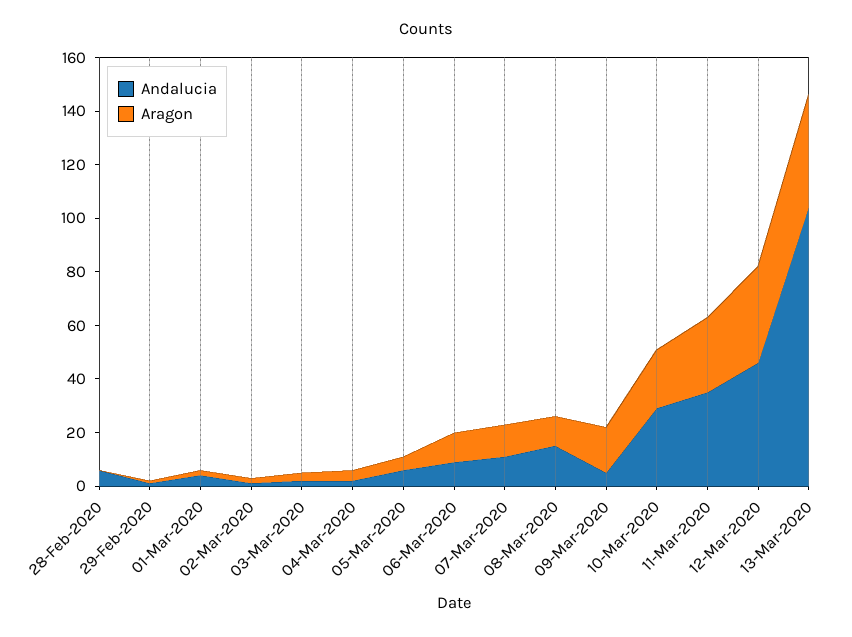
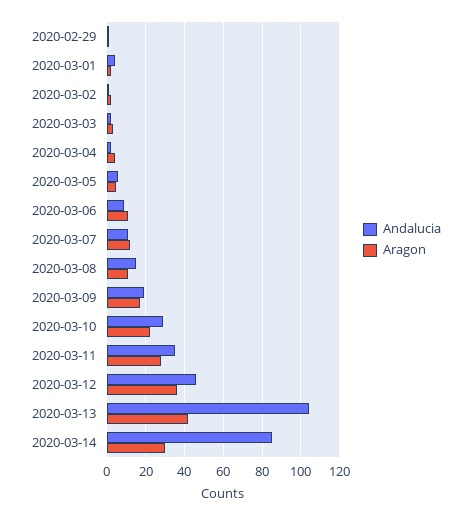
Andalucia, 28-Feb-2020: 5 -> none
Aragon, 28-Feb-2020: 0 -> none
Andalucia, 09-Mar-2020: 5 -> 20
Andalucia, 2020-03-14: none -> 85
Aragon, 2020-03-14: none -> 30

